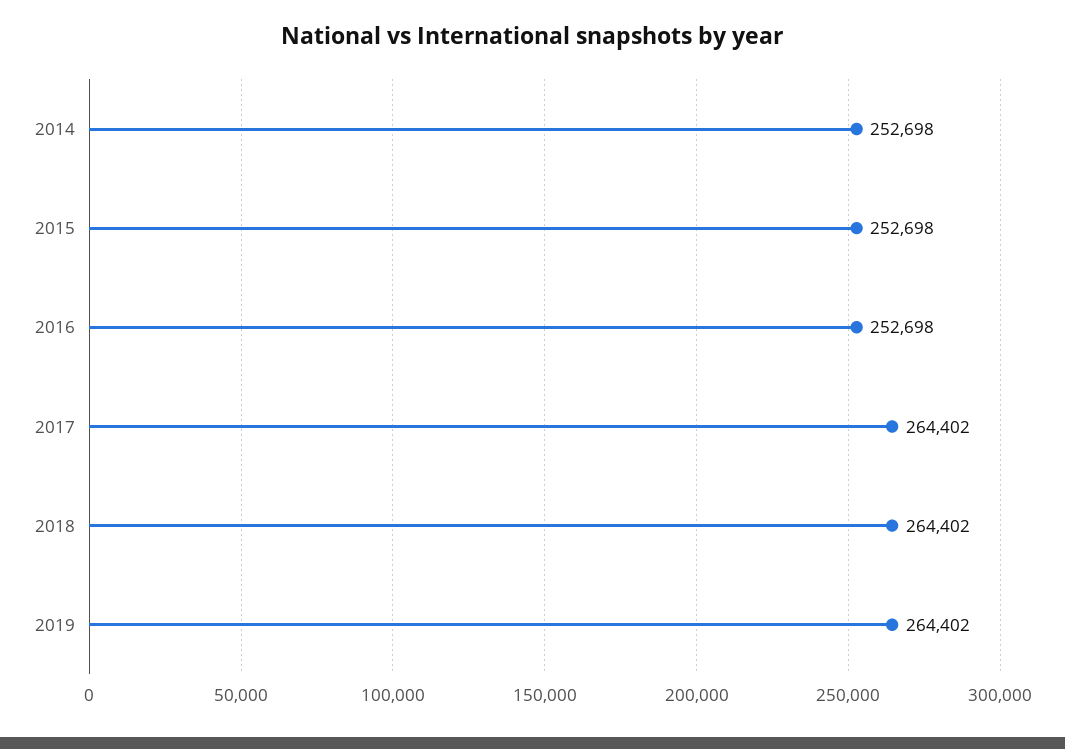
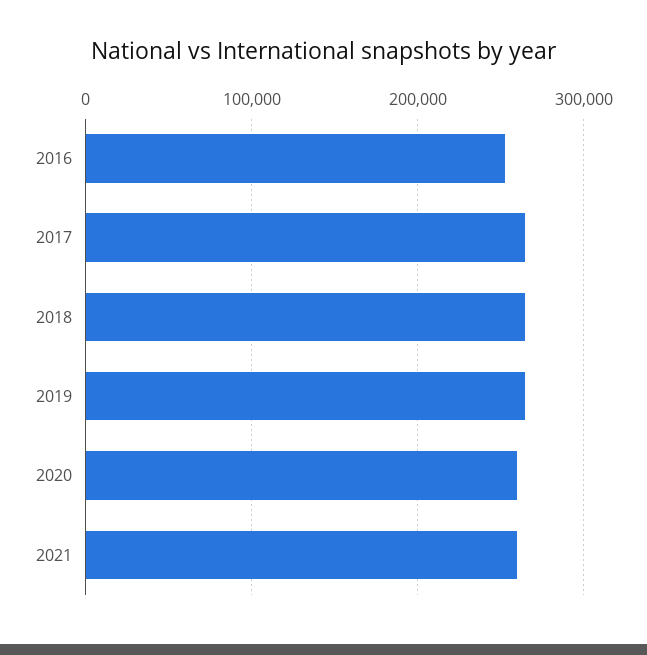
2014: 252698 -> none
2015: 252698 -> none
2020: none -> 260000
2021: none -> 260000

